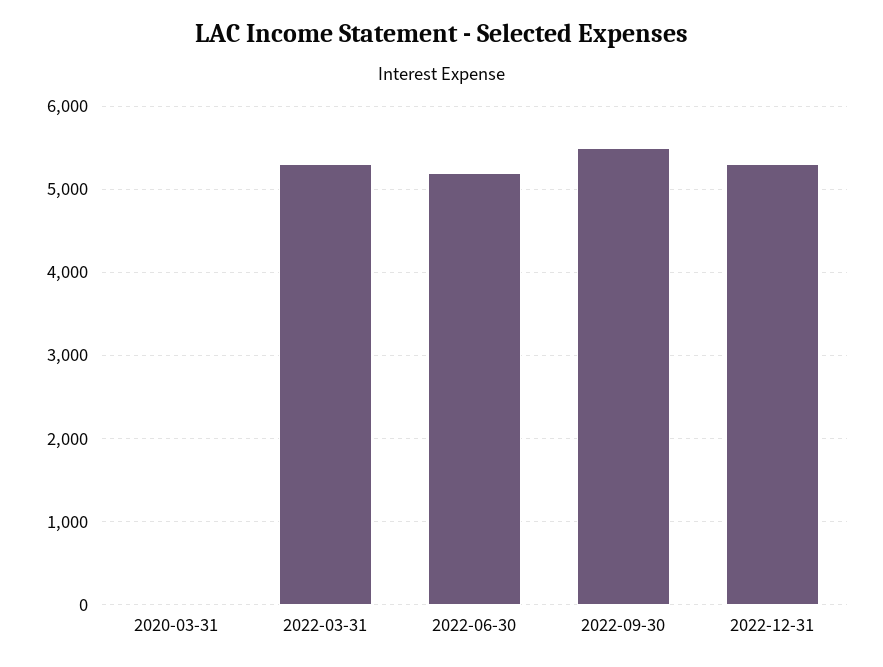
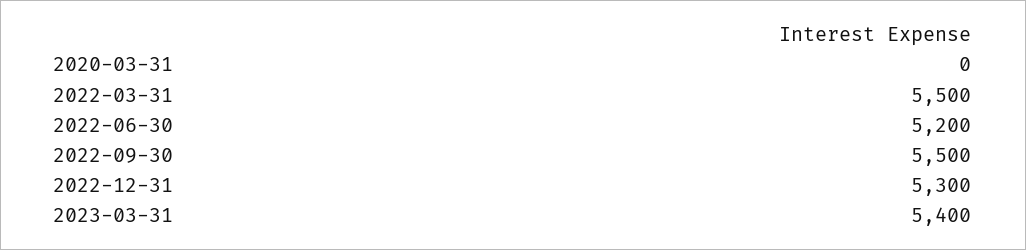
2022-03-31: 5300 -> 5500
2023-03-31: none -> 5400

